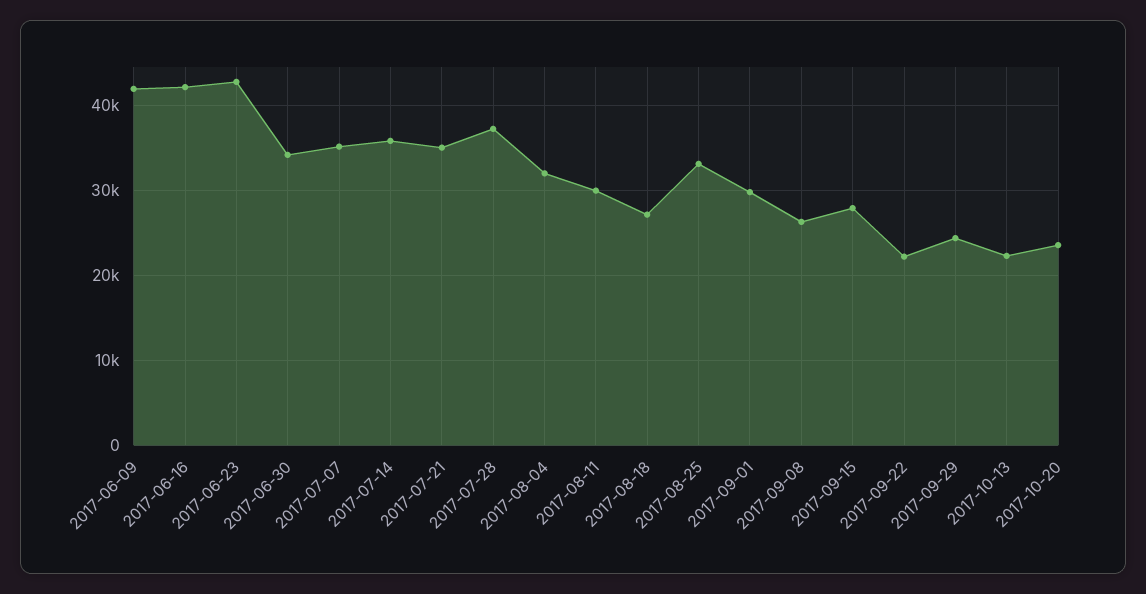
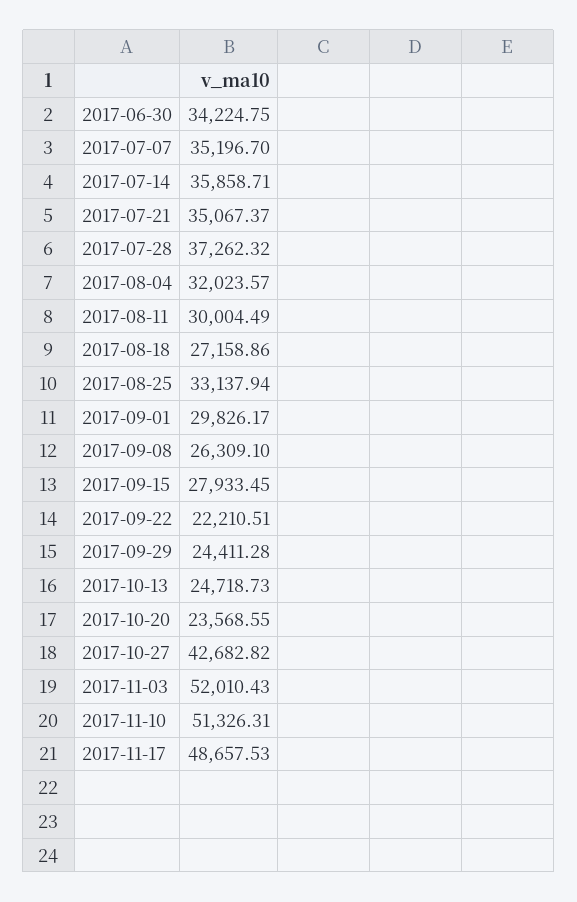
2017-06-09: 42000 -> none
2017-06-16: 42000 -> none
2017-06-23: 43000 -> none
2017-10-13: 22000 -> 24718.73
2017-10-27: none -> 42682.82
2017-11-03: none -> 52010.43
2017-11-10: none -> 51326.31
2017-11-17: none -> 48657.53

